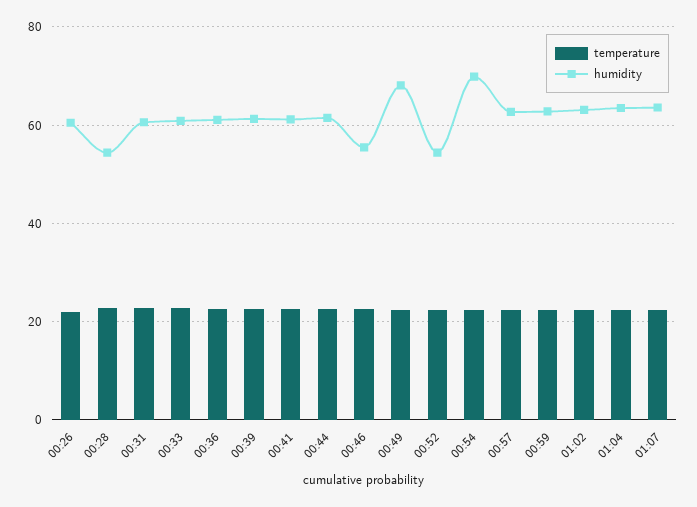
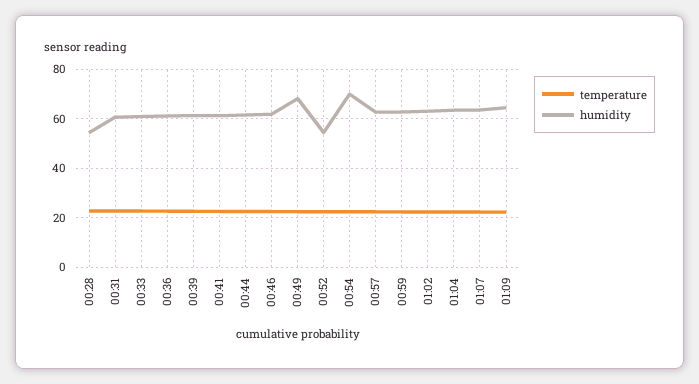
temperature, 00:26: 22 -> none
humidity, 00:26: 60 -> none
humidity, 00:46: 56 -> 62.5
temperature, 01:09: none -> 22.5
humidity, 01:09: none -> 65

